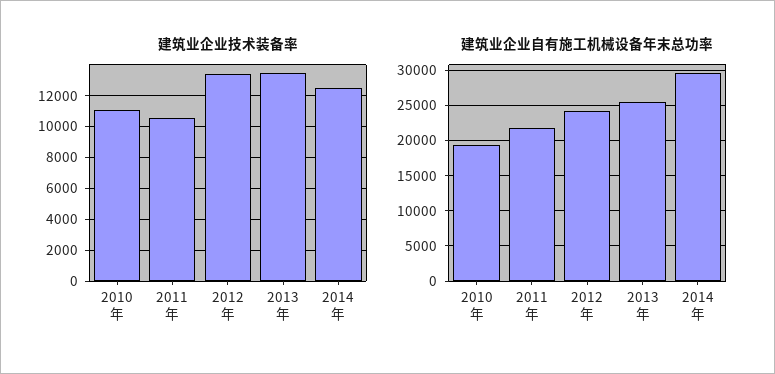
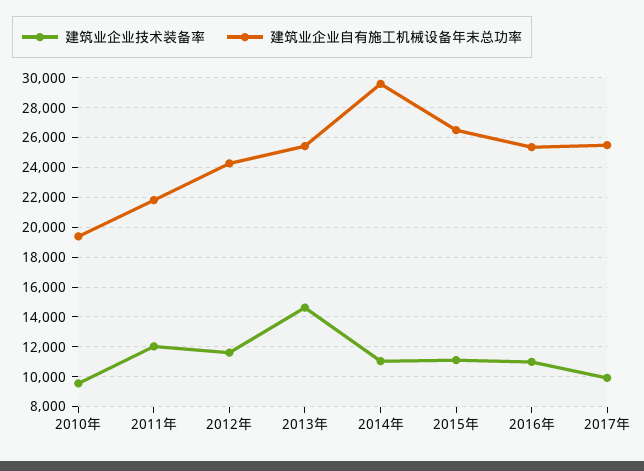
建筑业企业技术装备率, 2010年: 11000 -> 9500
建筑业企业技术装备率, 2011年: 10500 -> 12000
建筑业企业技术装备率, 2012年: 13500 -> 11500
建筑业企业技术装备率, 2013年: 13500 -> 14500
建筑业企业技术装备率, 2014年: 12500 -> 11000
建筑业企业技术装备率, 2015年: none -> 11000
建筑业企业自有施工机械设备年末总功率, 2015年: none -> 26500
建筑业企业技术装备率, 2016年: none -> 11000
建筑业企业自有施工机械设备年末总功率, 2016年: none -> 25500
建筑业企业技术装备率, 2017年: none -> 10000
建筑业企业自有施工机械设备年末总功率, 2017年: none -> 25500

